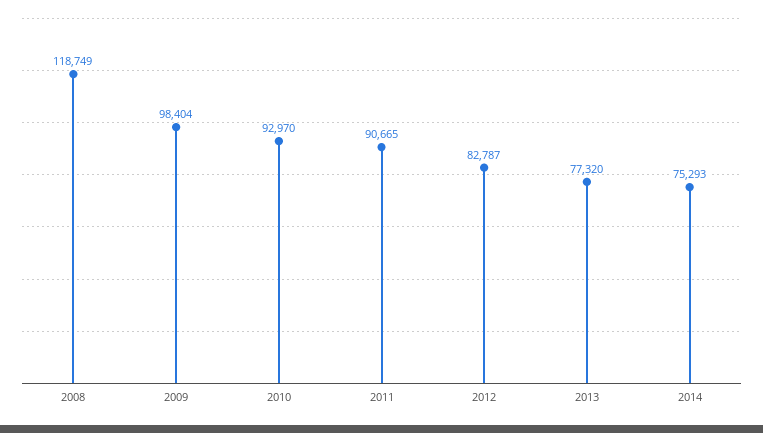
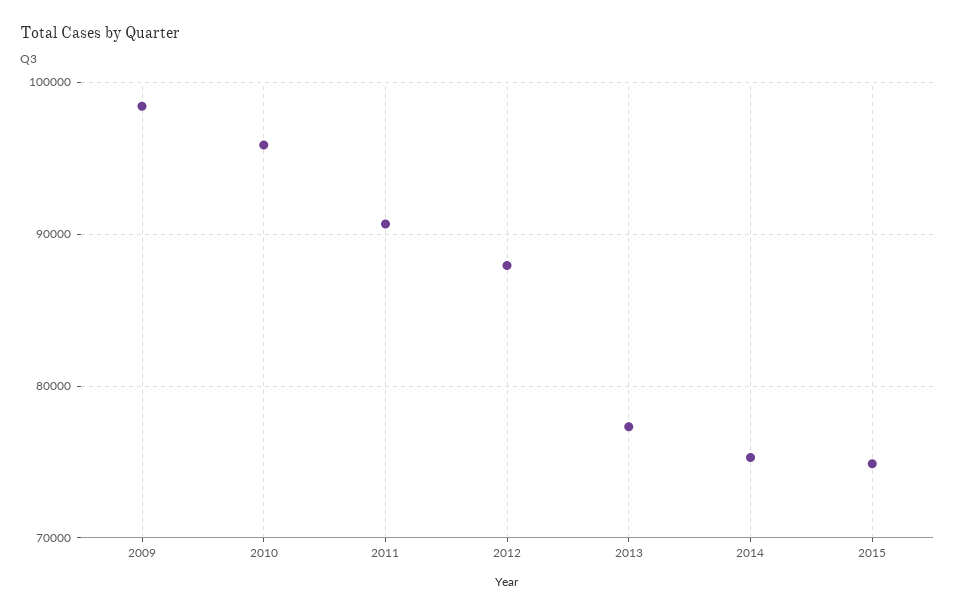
2008: 118749 -> none
2010: 92970 -> 96000
2012: 82787 -> 88000
2015: none -> 75000

